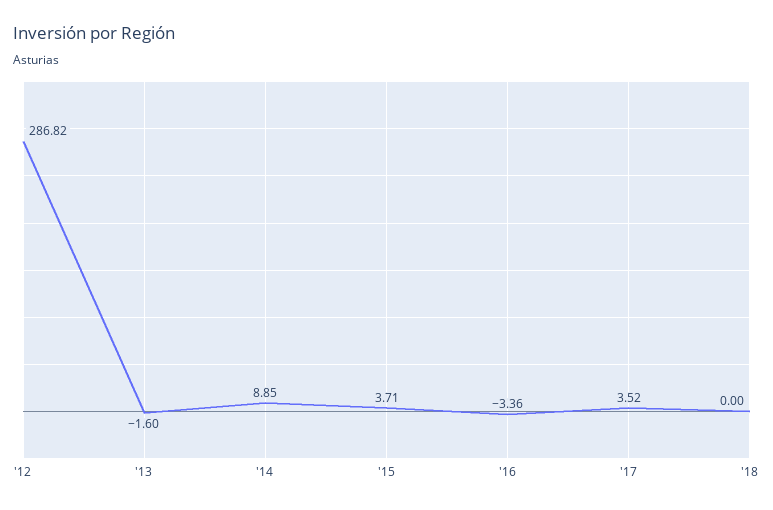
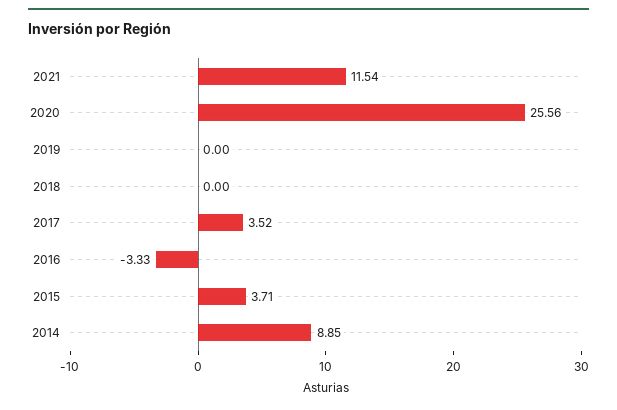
'12: 286.82 -> none
'13: -1.6 -> none
'16: -3.36 -> -3.33
2021: none -> 11.54
2020: none -> 25.56
2019: none -> 0

